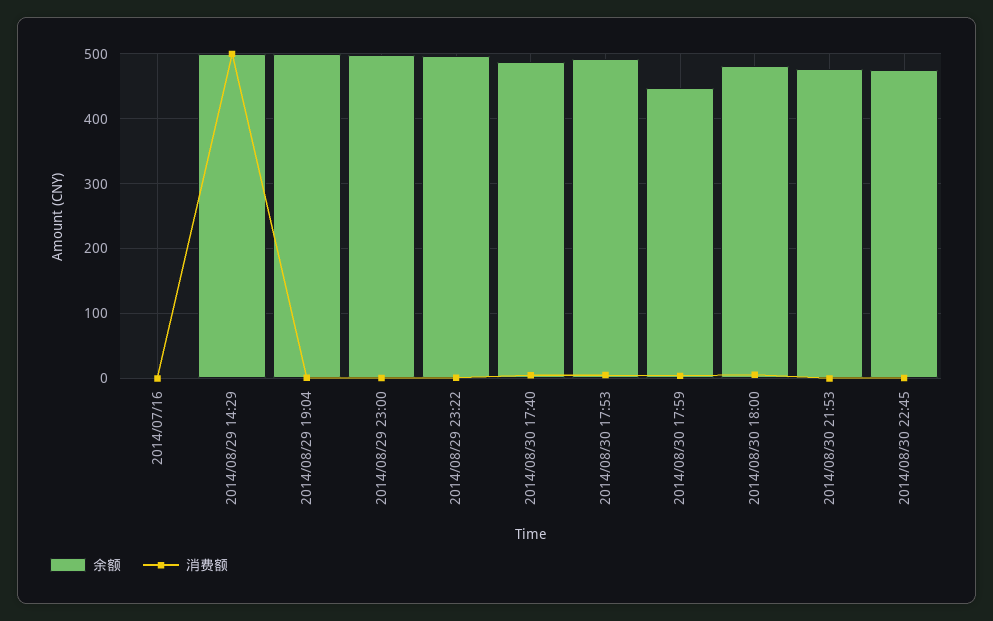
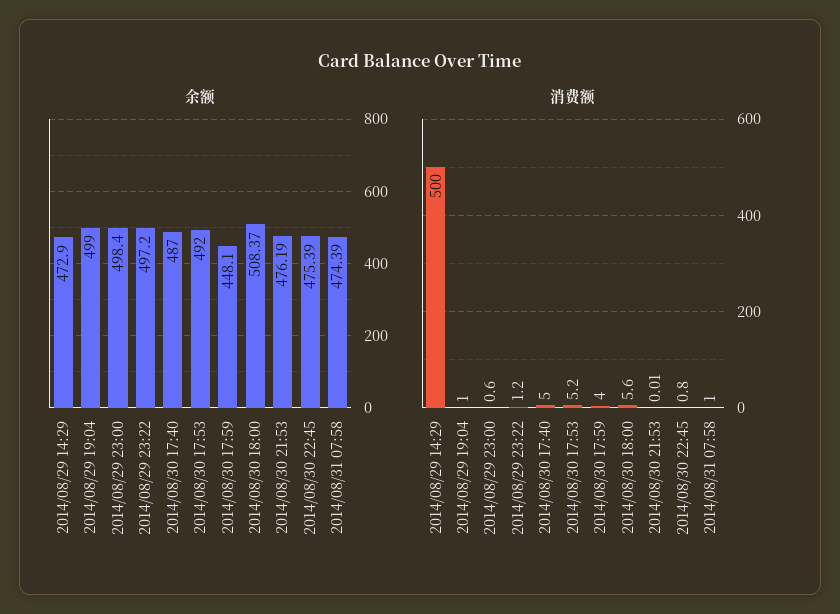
余额, 2014/07/16: 0 -> none
消费额, 2014/07/16: 0 -> none
余额, 2014/08/29 14:29: 500 -> 472.9
余额, 2014/08/30 18:00: 480 -> 508.37
余额, 2014/08/31 07:58: none -> 474.39
消费额, 2014/08/31 07:58: none -> 1

